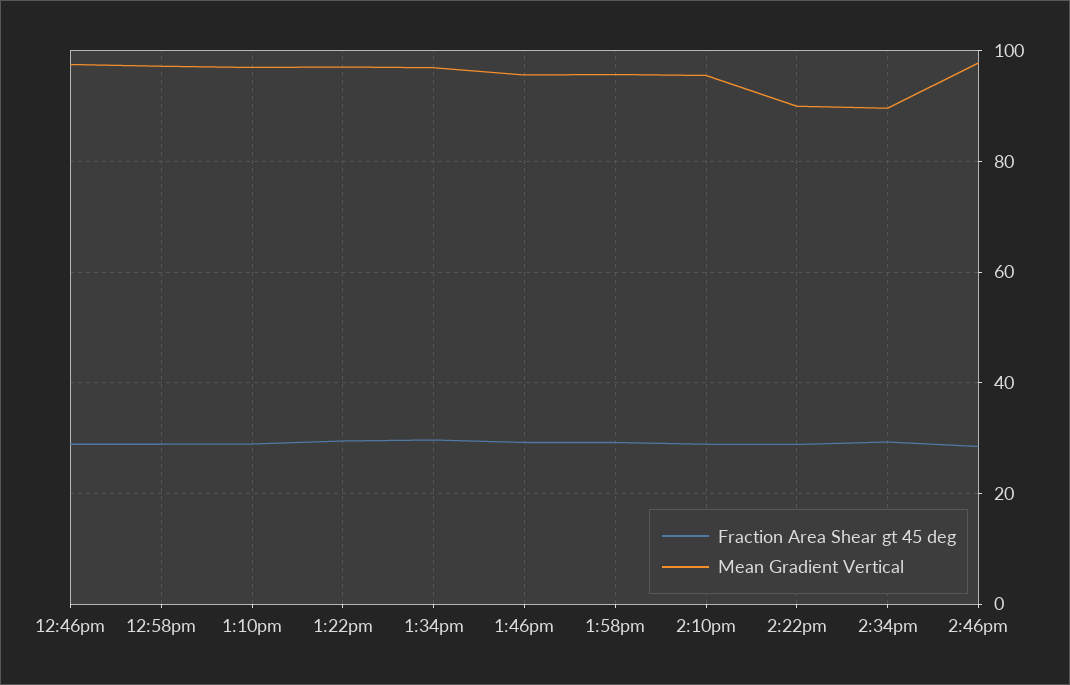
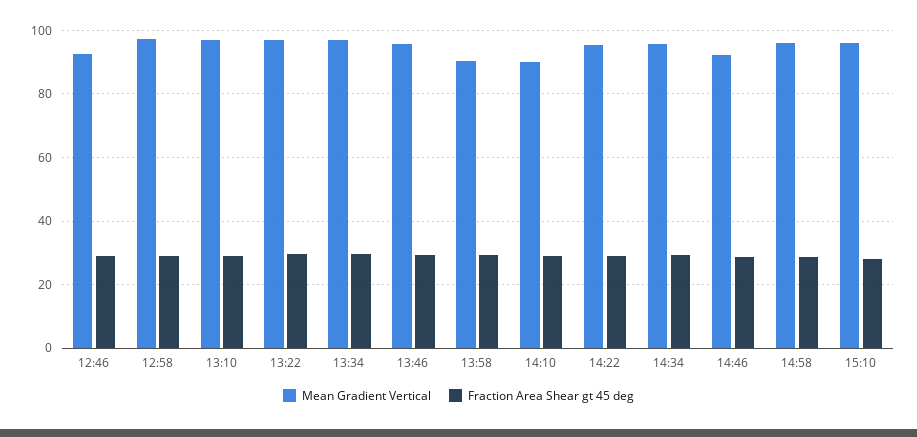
Mean Gradient Vertical, 12:46pm: 98 -> 92
Mean Gradient Vertical, 1:58pm: 96 -> 90
Mean Gradient Vertical, 2:10pm: 96 -> 90
Mean Gradient Vertical, 2:22pm: 90 -> 96
Mean Gradient Vertical, 2:34pm: 90 -> 96
Mean Gradient Vertical, 2:46pm: 98 -> 92
Mean Gradient Vertical, 14:58: none -> 96
Fraction Area Shear gt 45 deg, 14:58: none -> 28
Mean Gradient Vertical, 15:10: none -> 96
Fraction Area Shear gt 45 deg, 15:10: none -> 28

